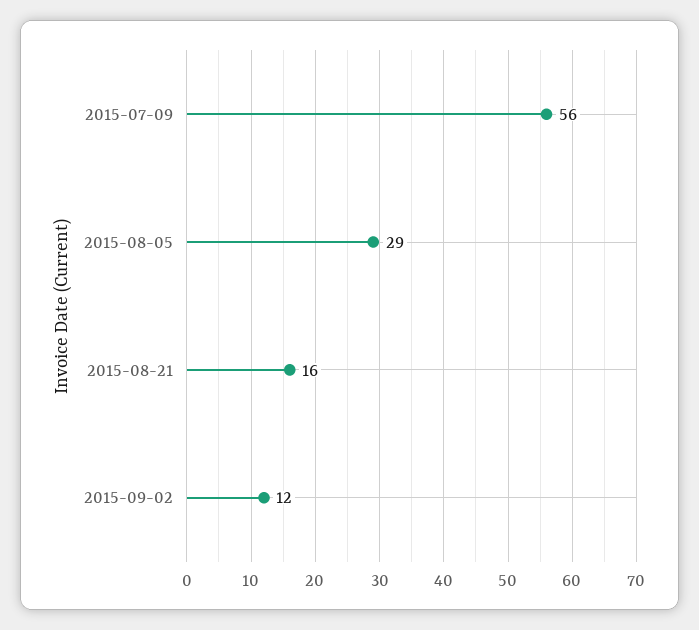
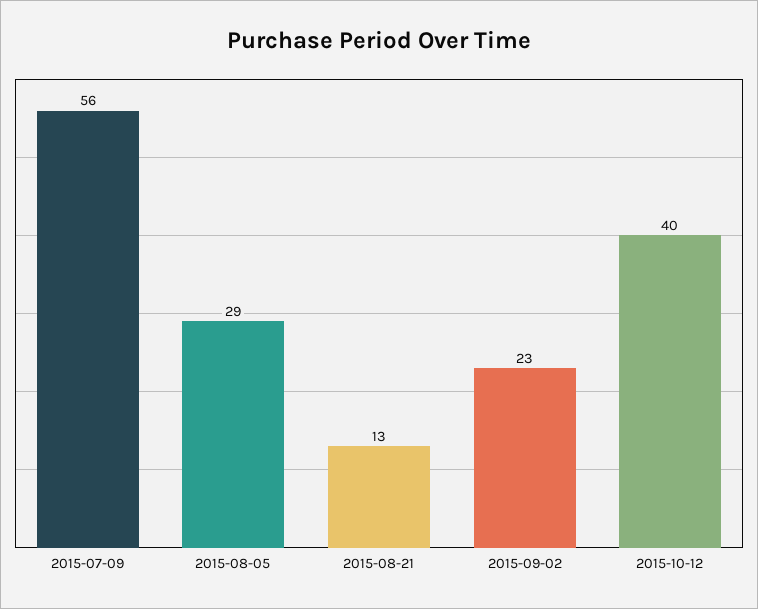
2015-08-21: 16 -> 13
2015-09-02: 12 -> 23
2015-10-12: none -> 40

